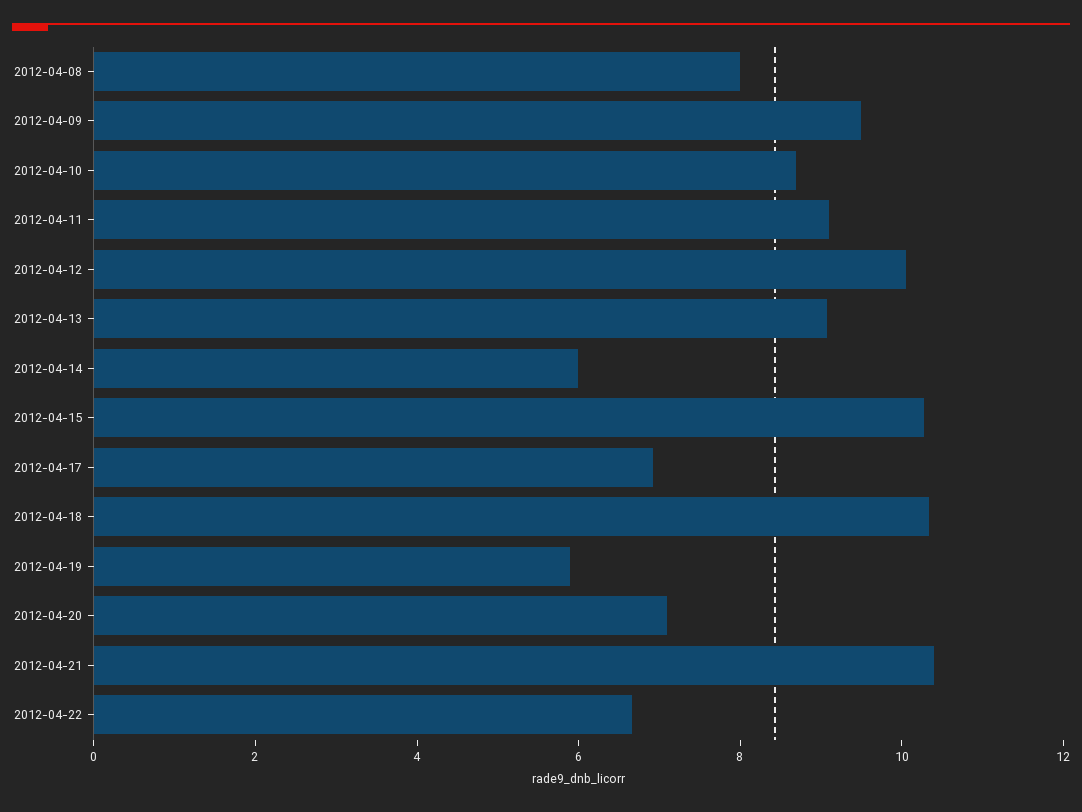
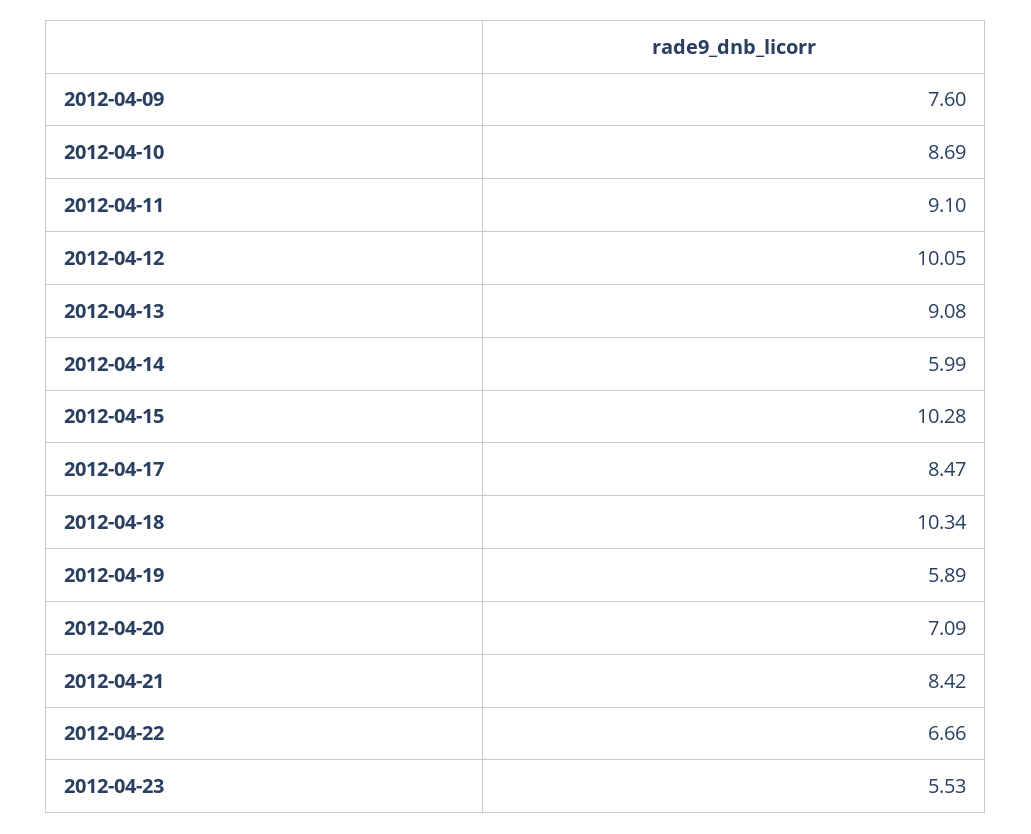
2012-04-08: 8 -> none
2012-04-09: 9.5 -> 7.6
2012-04-17: 7 -> 8.47
2012-04-21: 10.5 -> 8.42
2012-04-23: none -> 5.53

